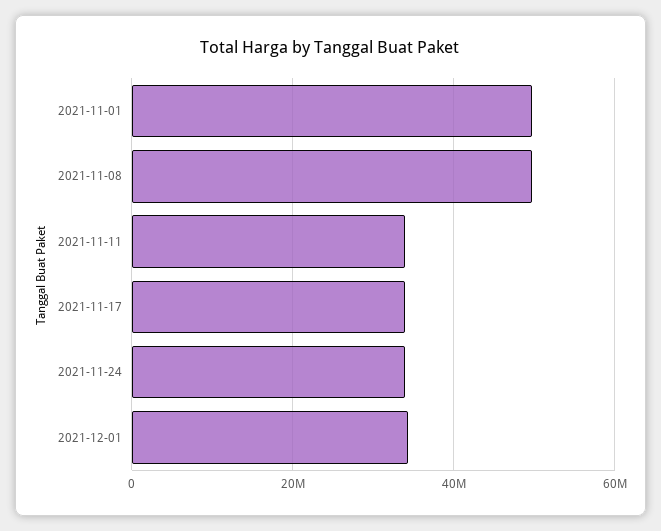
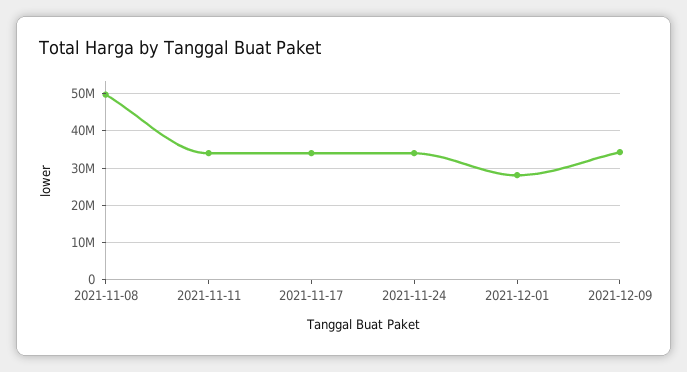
2021-11-01: 50000000 -> none
2021-12-01: 34000000 -> 28000000
2021-12-09: none -> 34000000

